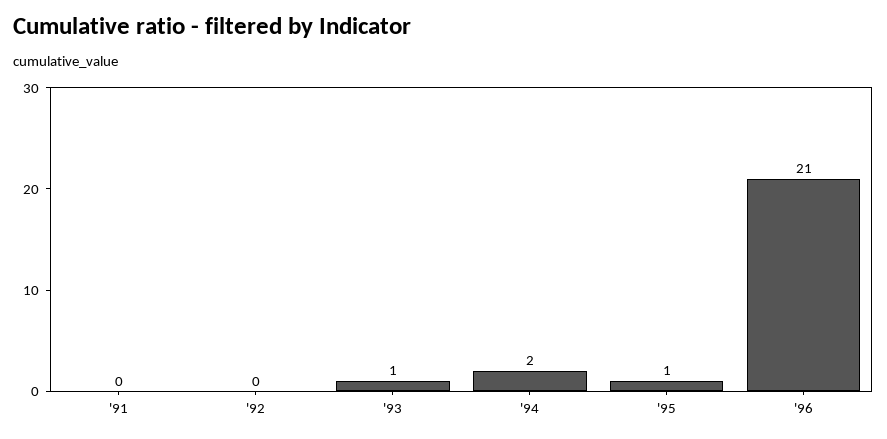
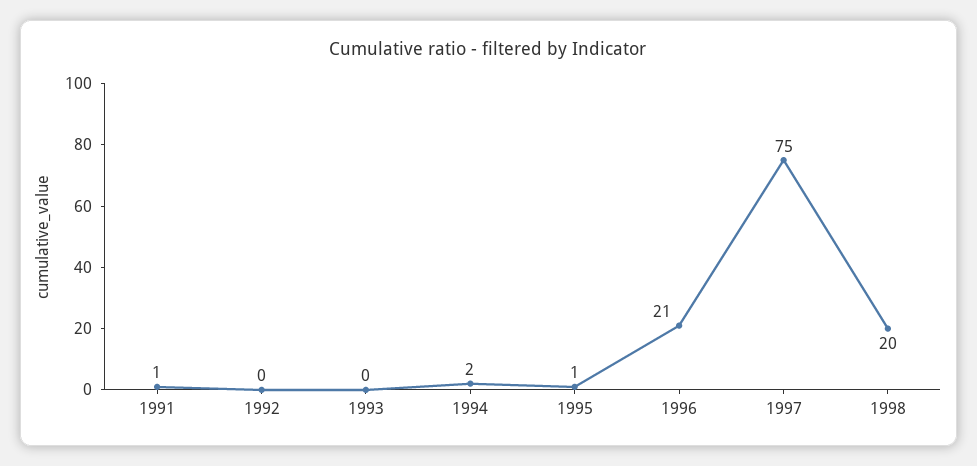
'91: 0 -> 1
'93: 1 -> 0
1997: none -> 75
1998: none -> 20

